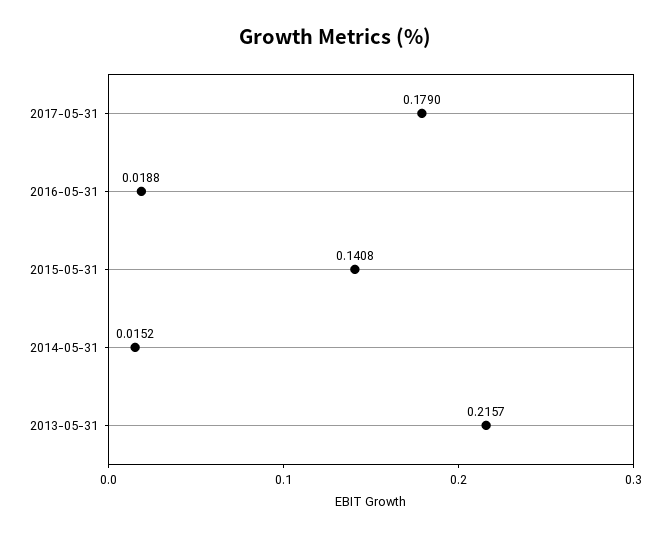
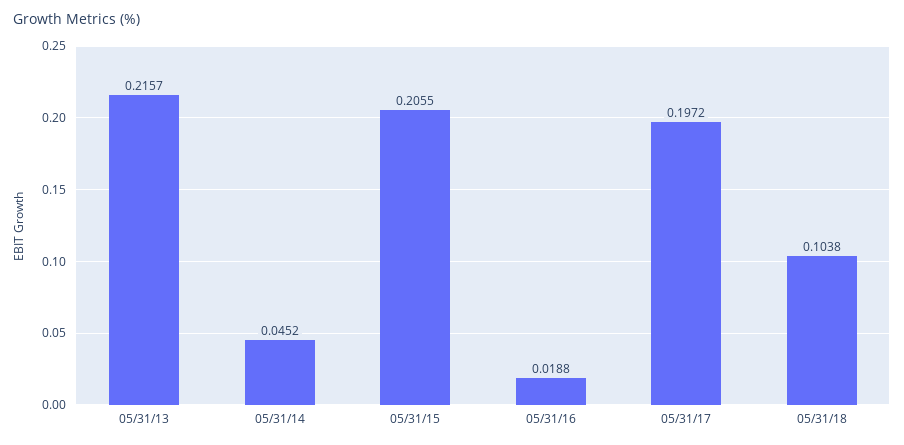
2017-05-31: 0.179 -> 0.1972
2015-05-31: 0.1408 -> 0.2055
2014-05-31: 0.0152 -> 0.0452
05/31/18: none -> 0.1038

